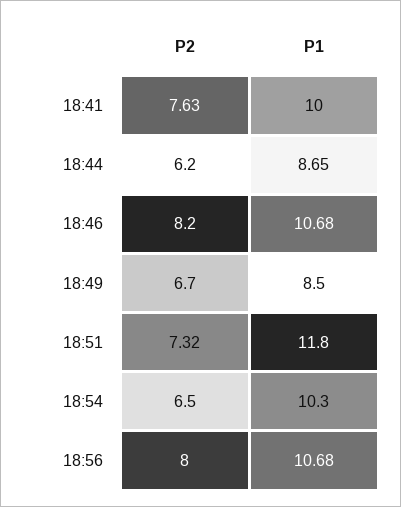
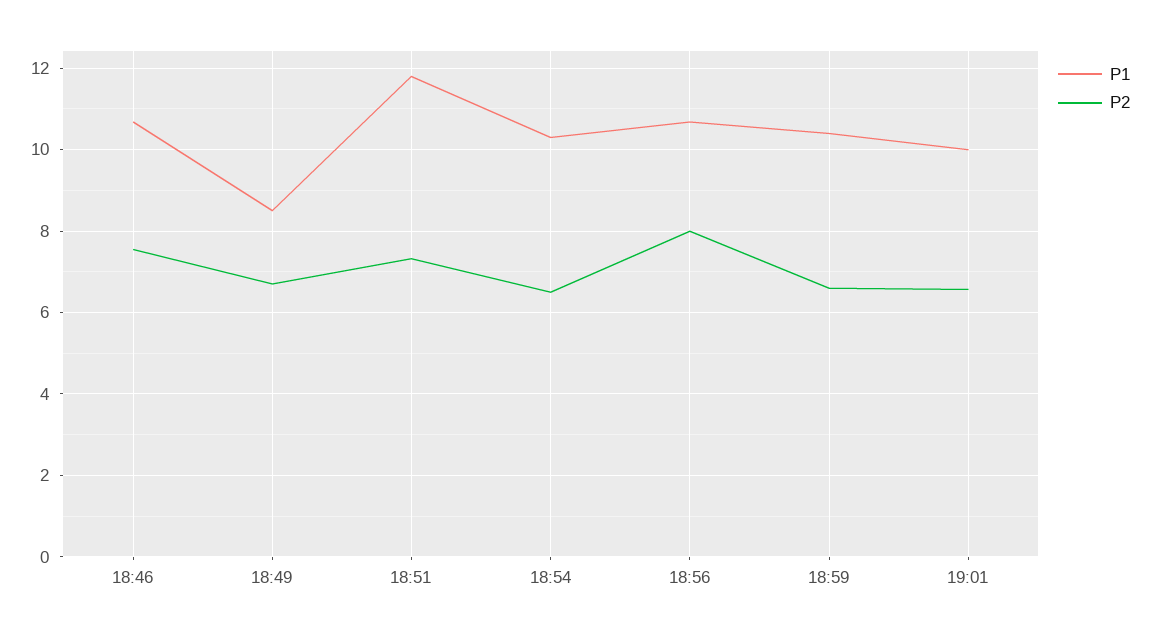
P2, 18:41: 7.63 -> none
P1, 18:41: 10 -> none
P2, 18:44: 6.2 -> none
P1, 18:44: 8.65 -> none
P2, 18:46: 8.2 -> 7.6
P1, 18:59: none -> 10.4
P2, 18:59: none -> 6.6
P1, 19:01: none -> 10
P2, 19:01: none -> 6.6

